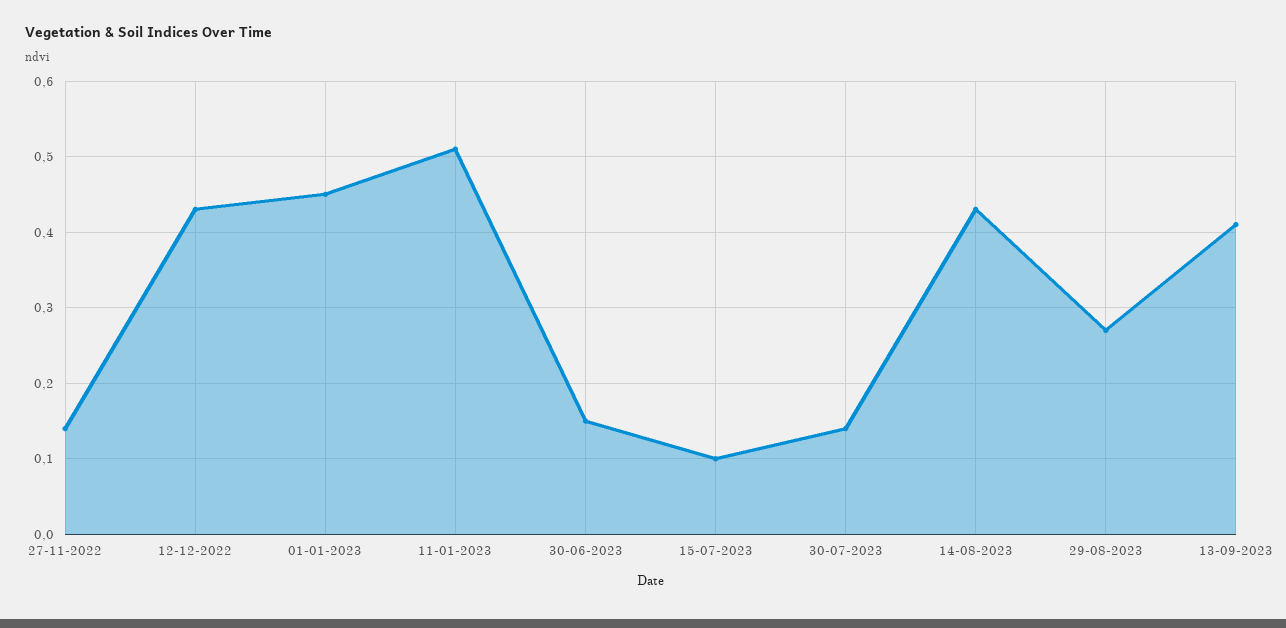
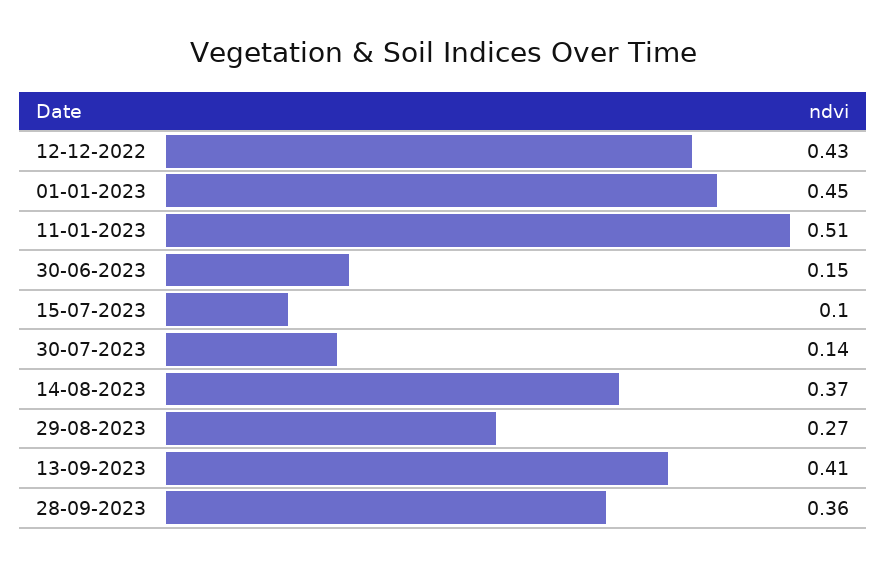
27-11-2022: 0.14 -> none
14-08-2023: 0.43 -> 0.37
28-09-2023: none -> 0.36

